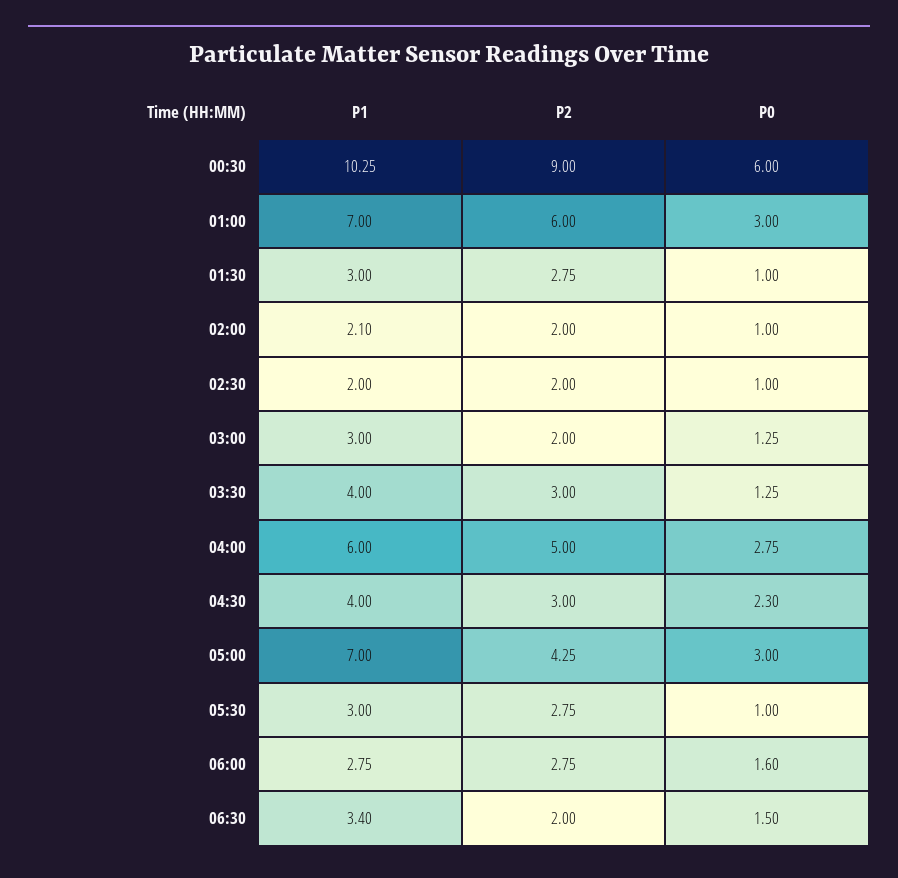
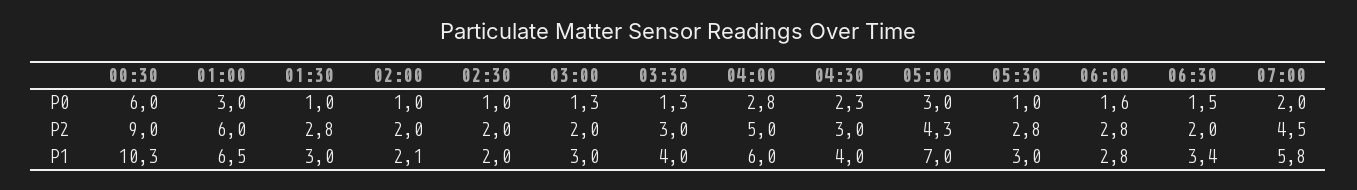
P1, 01:00: 7 -> 6.5
P0, 07:00: none -> 2
P2, 07:00: none -> 4.5
P1, 07:00: none -> 5.8

